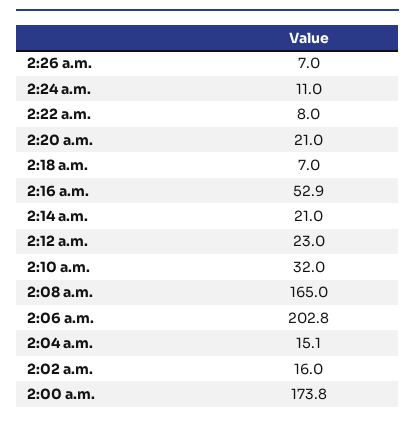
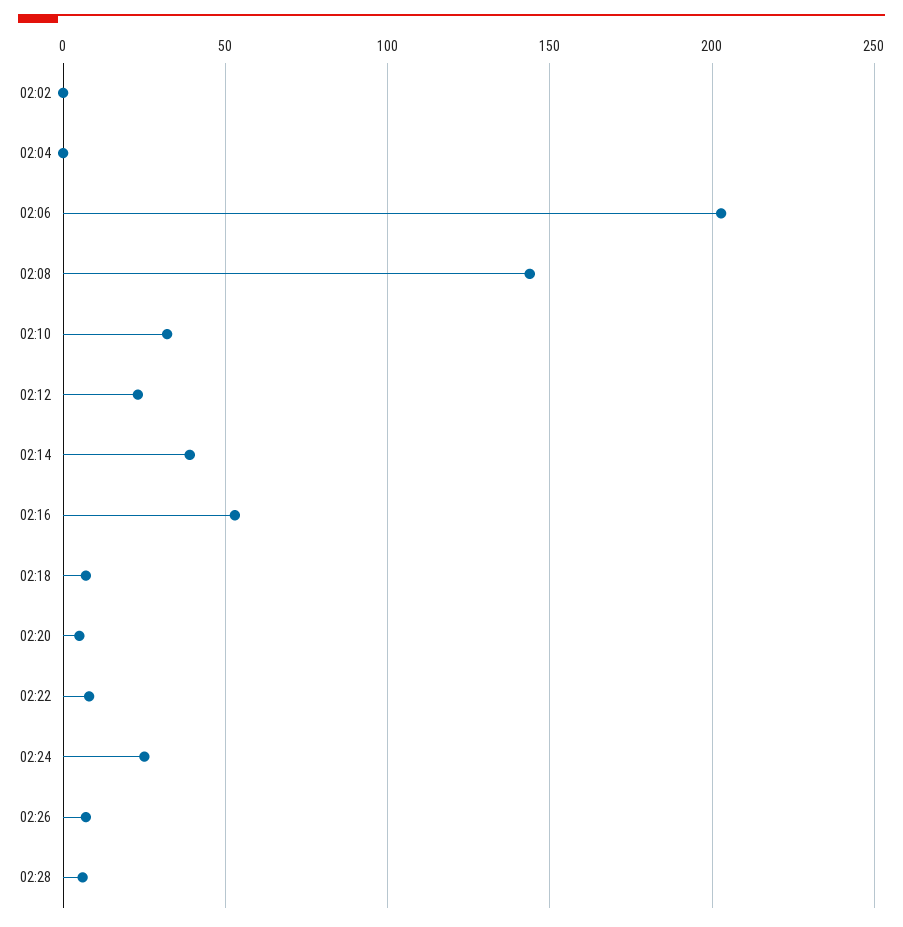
2:24 a.m.: 11 -> 25
2:20 a.m.: 21 -> 5
2:14 a.m.: 21 -> 40
2:08 a.m.: 165 -> 145
2:04 a.m.: 15.1 -> 0
2:02 a.m.: 16 -> 0
2:00 a.m.: 173.8 -> none
02:28: none -> 5

